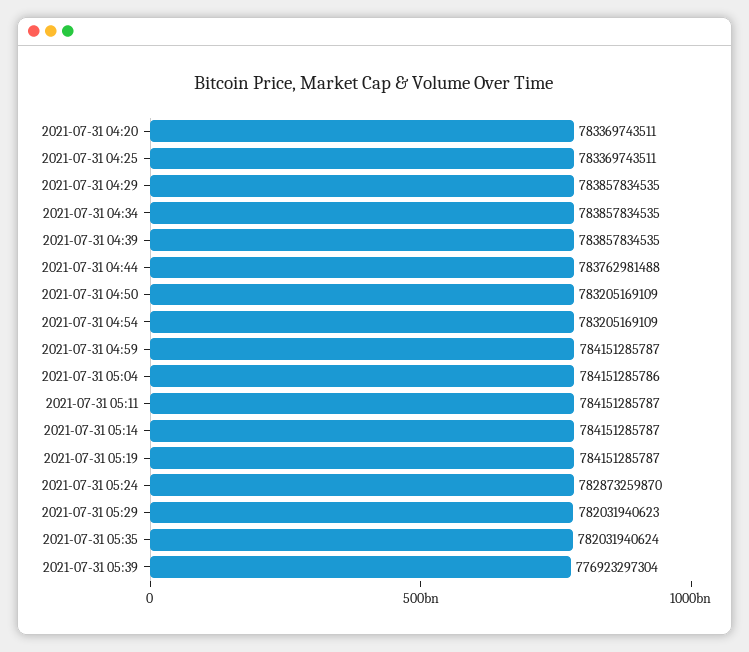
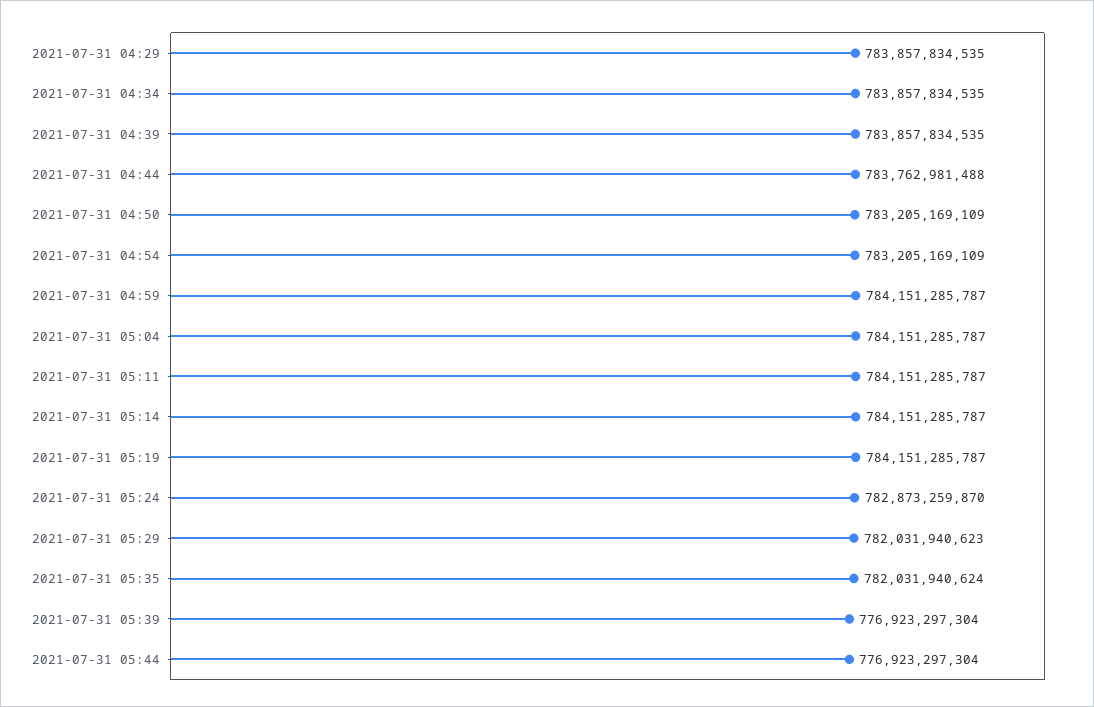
2021-07-31 04:20: 783369743511 -> none
2021-07-31 04:25: 783369743511 -> none
2021-07-31 05:04: 784151285786 -> 784151285787
2021-07-31 05:44: none -> 776923297304

